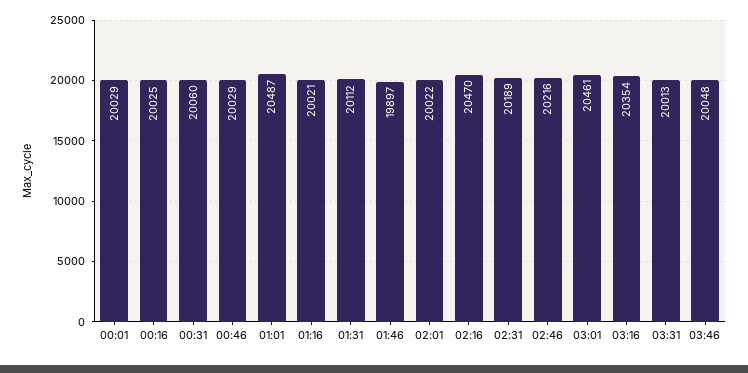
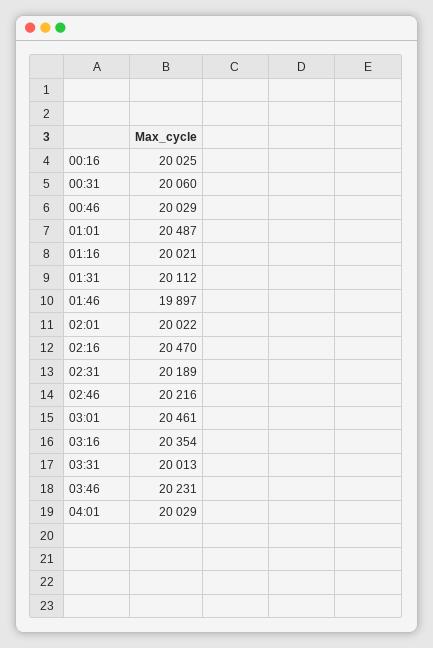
00:01: 20029 -> none
03:46: 20048 -> 20231
04:01: none -> 20029

